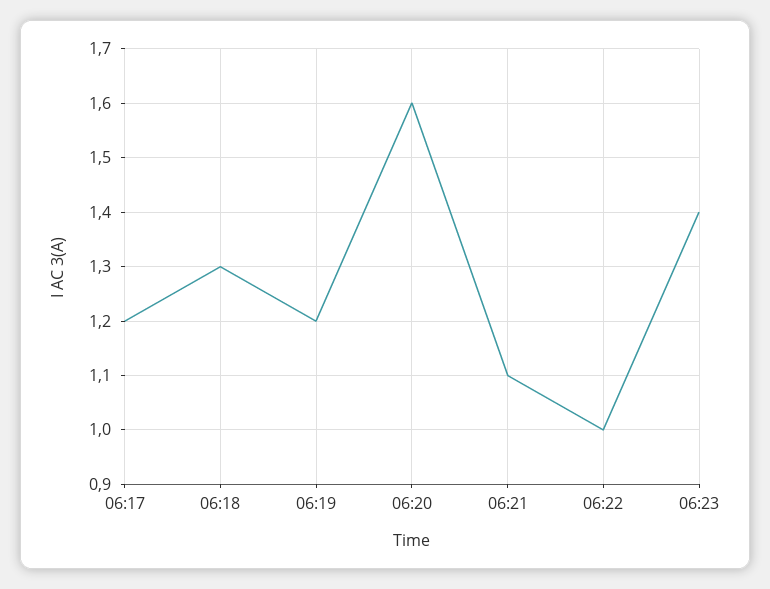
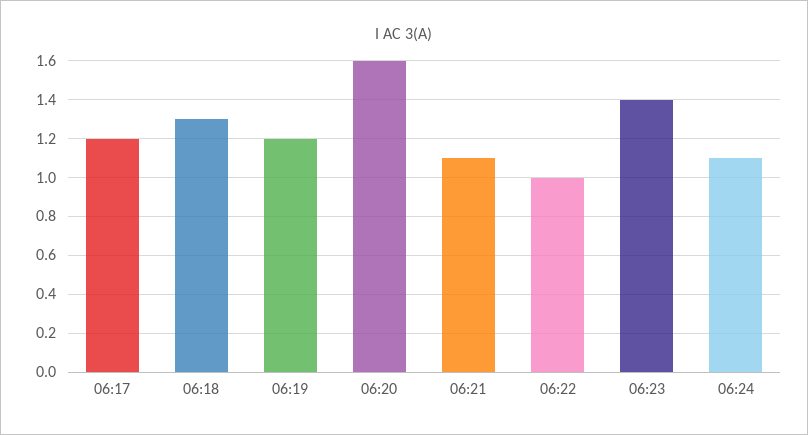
06:24: none -> 1.1

